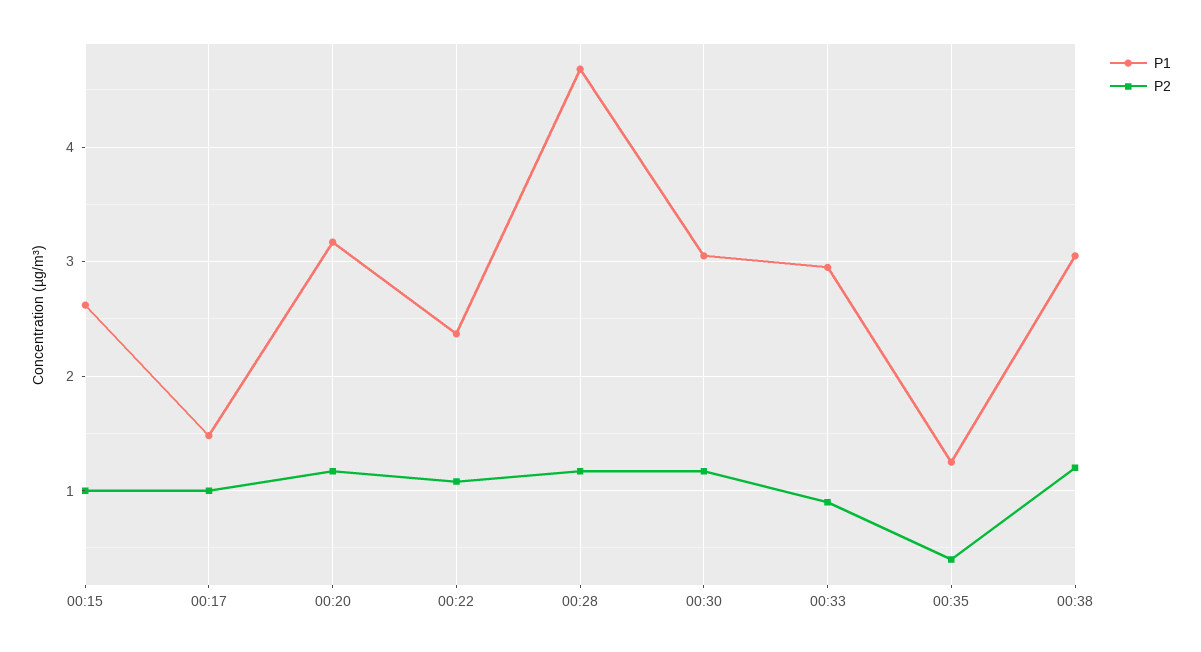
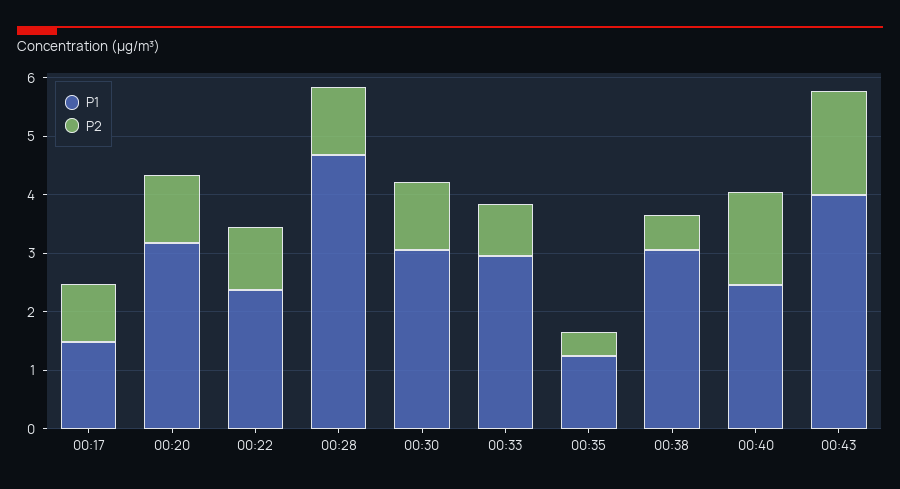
P1, 00:15: 2.6 -> none
P2, 00:15: 1 -> none
P2, 00:38: 1.2 -> 0.6
P1, 00:40: none -> 2.4
P2, 00:40: none -> 1.6
P1, 00:43: none -> 4
P2, 00:43: none -> 1.8

